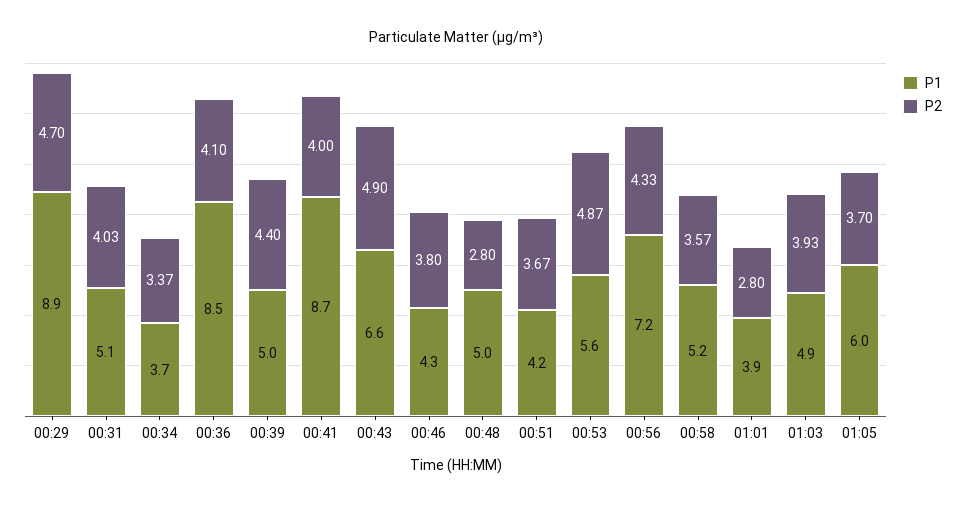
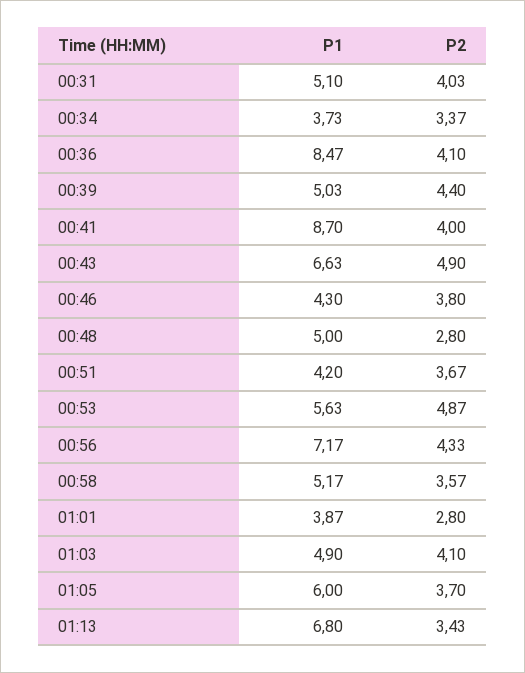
P1, 00:29: 8.9 -> none
P2, 00:29: 4.7 -> none
P2, 01:03: 3.93 -> 4.1
P1, 01:13: none -> 6.8
P2, 01:13: none -> 3.43

